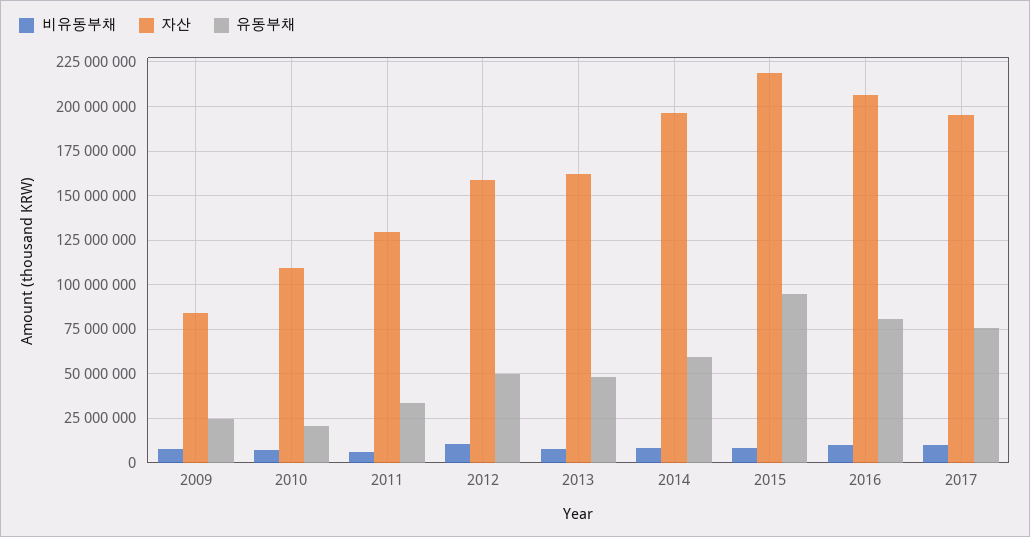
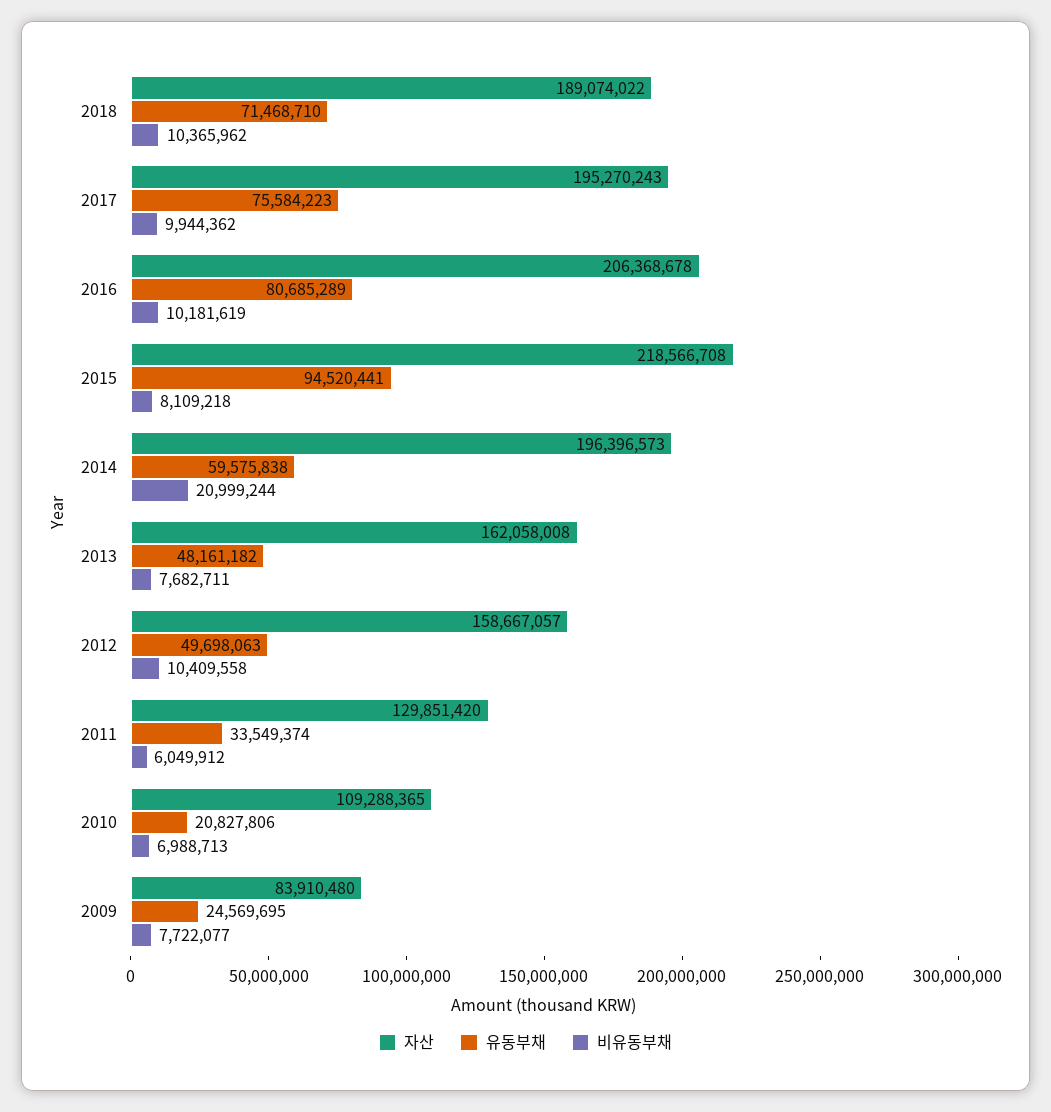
비유동부채, 2014: 10000000 -> 20999244
자산, 2018: none -> 189074022
유동부채, 2018: none -> 71468710
비유동부채, 2018: none -> 10365962

